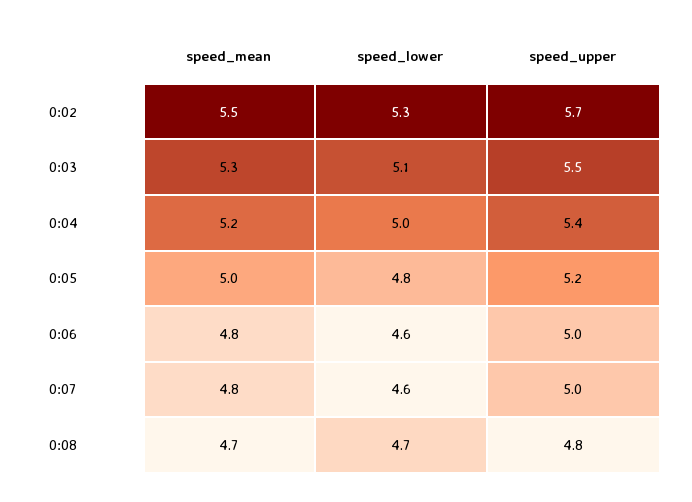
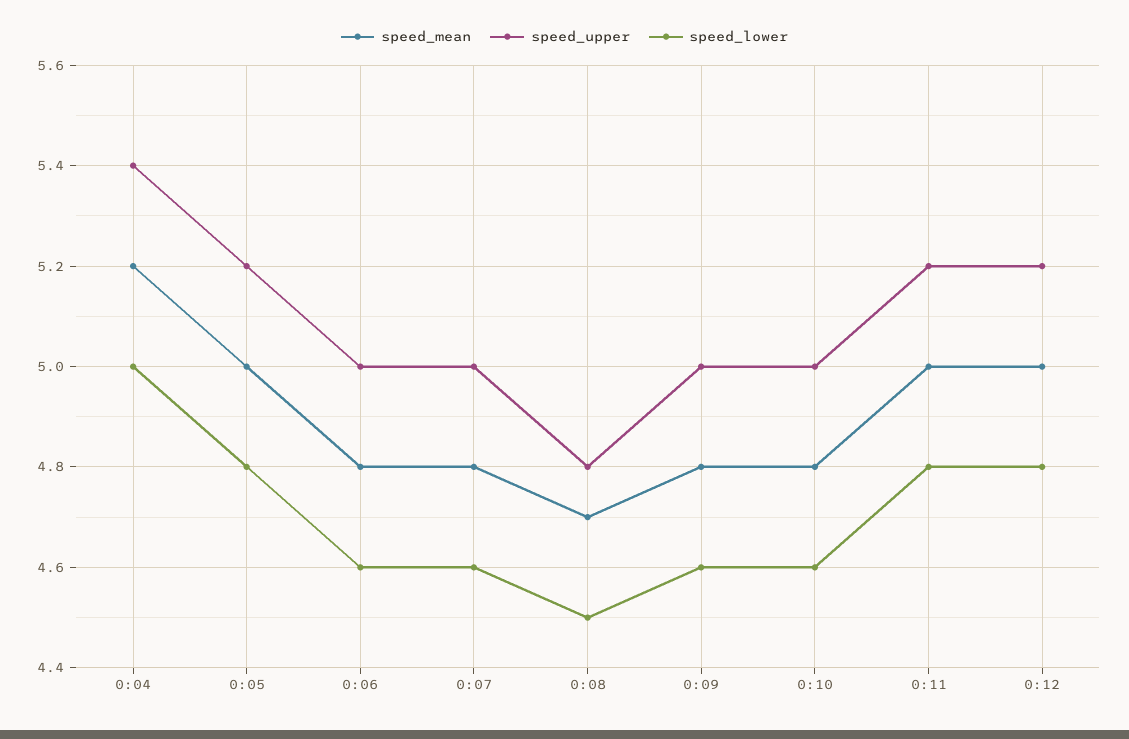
speed_mean, 0:02: 5.5 -> none
speed_lower, 0:02: 5.3 -> none
speed_upper, 0:02: 5.7 -> none
speed_mean, 0:03: 5.3 -> none
speed_lower, 0:03: 5.1 -> none
speed_upper, 0:03: 5.5 -> none
speed_lower, 0:08: 4.7 -> 4.5
speed_mean, 0:09: none -> 4.8
speed_upper, 0:09: none -> 5
speed_lower, 0:09: none -> 4.6
speed_mean, 0:10: none -> 4.8
speed_upper, 0:10: none -> 5
speed_lower, 0:10: none -> 4.6
speed_mean, 0:11: none -> 5
speed_upper, 0:11: none -> 5.2
speed_lower, 0:11: none -> 4.8
speed_mean, 0:12: none -> 5
speed_upper, 0:12: none -> 5.2
speed_lower, 0:12: none -> 4.8

